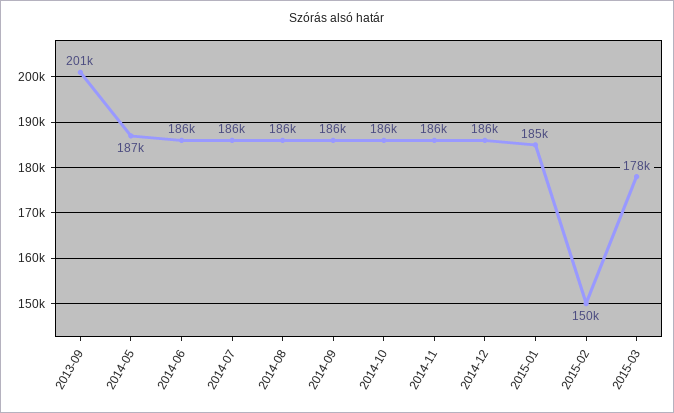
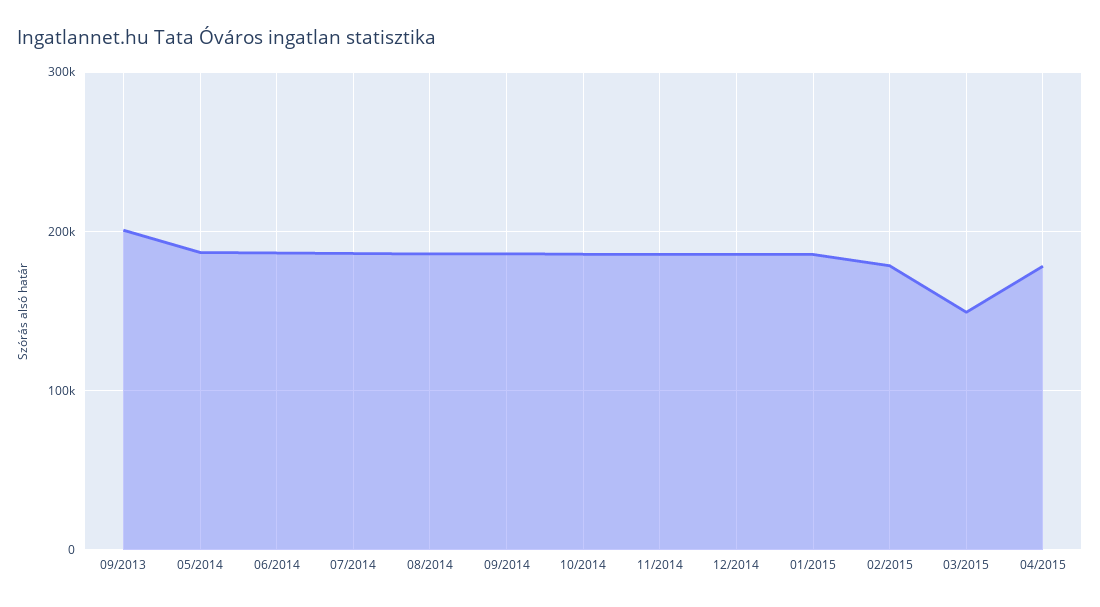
2015-02: 150000 -> 180000
2015-03: 178000 -> 150000
04/2015: none -> 180000

